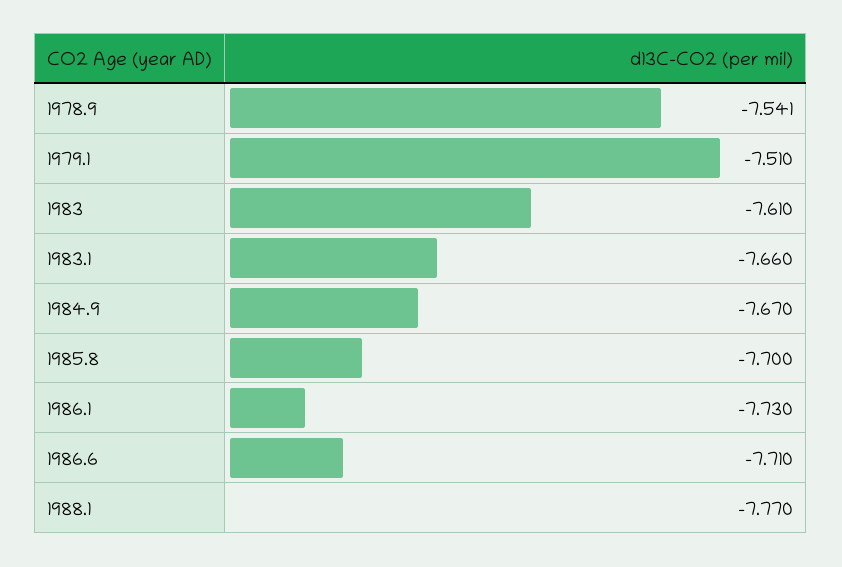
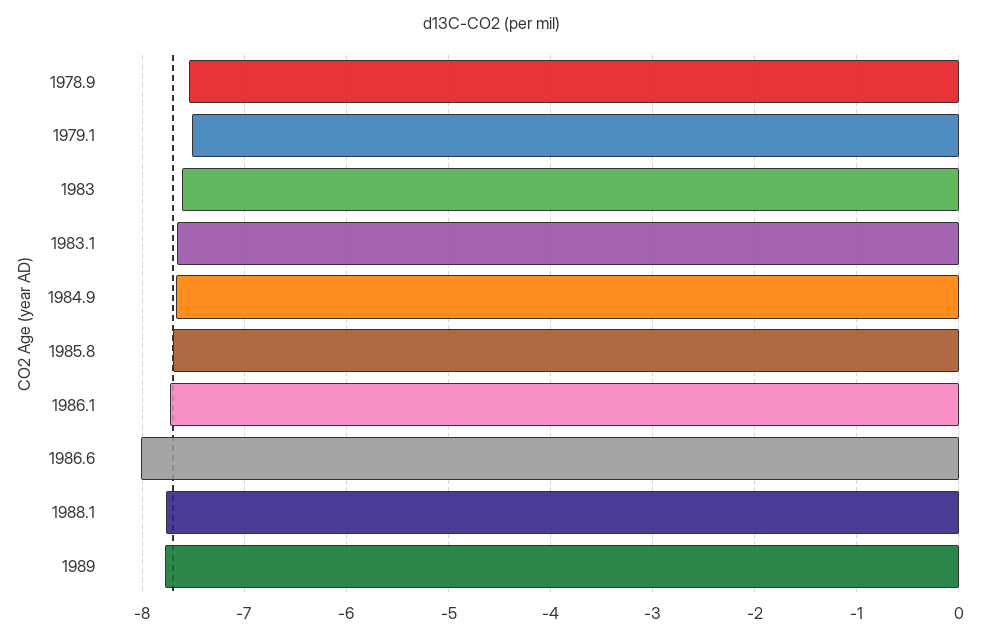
1986.6: -7.71 -> -8
1989: none -> -7.8

